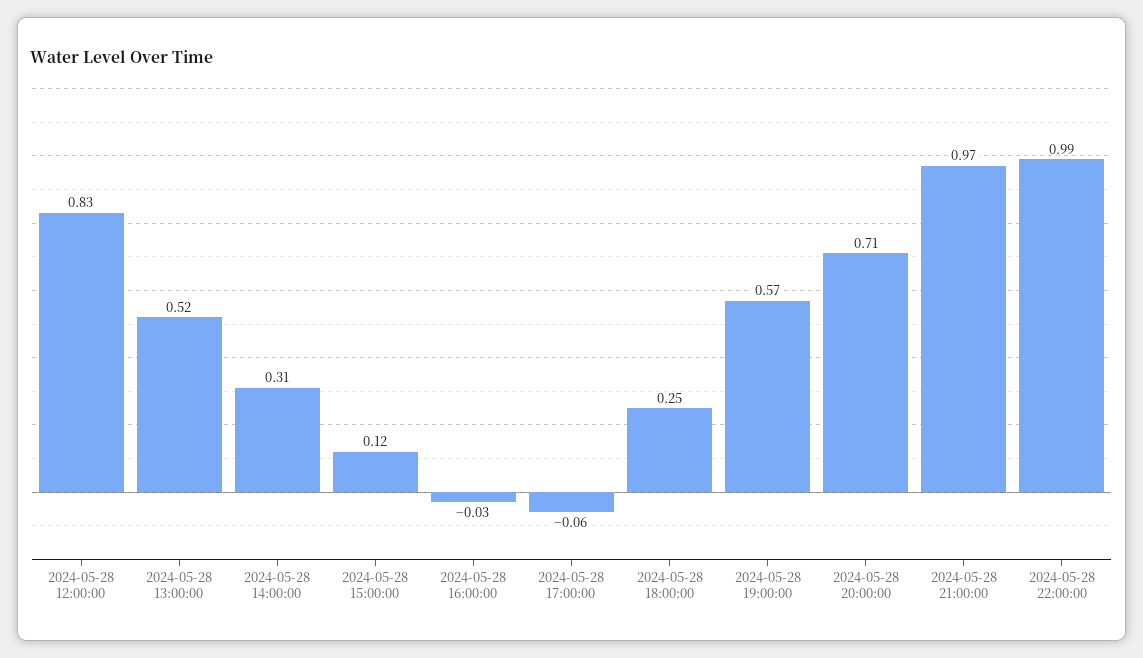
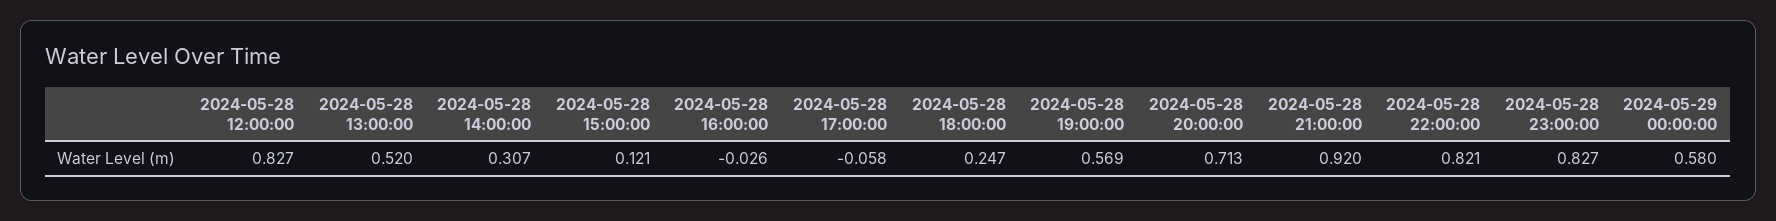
2024-05-28 21:00:00: 0.97 -> 0.92
2024-05-28 22:00:00: 0.99 -> 0.821
2024-05-28 23:00:00: none -> 0.827
2024-05-29 00:00:00: none -> 0.58

